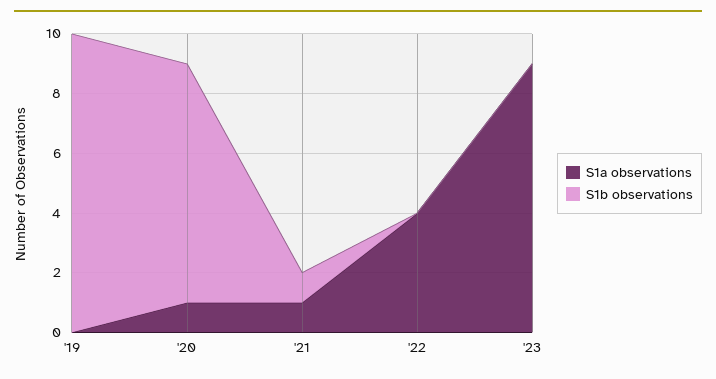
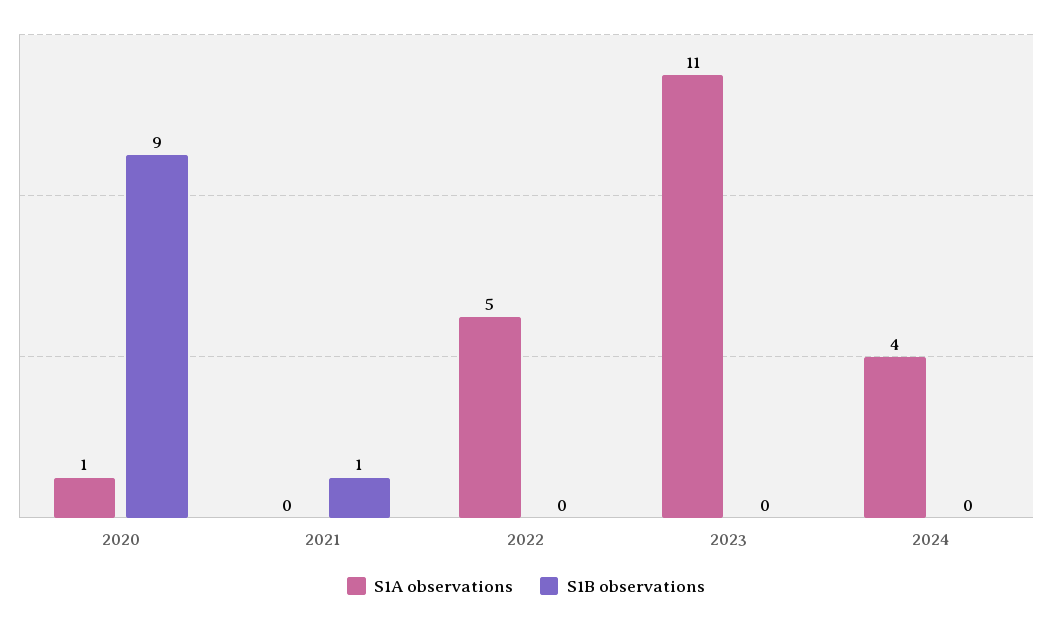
S1a observations, '19: 0 -> none
S1b observations, '19: 10 -> none
S1b observations, '20: 8 -> 9
S1a observations, '21: 1 -> 0
S1a observations, '22: 4 -> 5
S1a observations, '23: 9 -> 11
S1a observations, 2024: none -> 4
S1b observations, 2024: none -> 0

